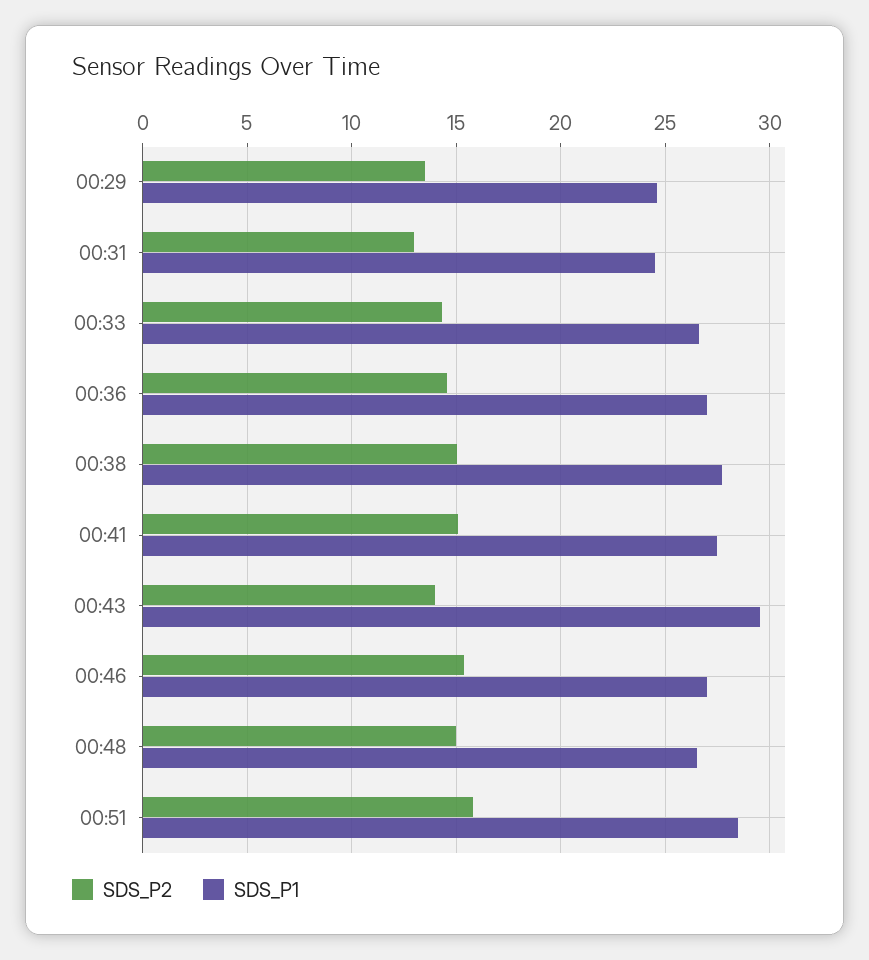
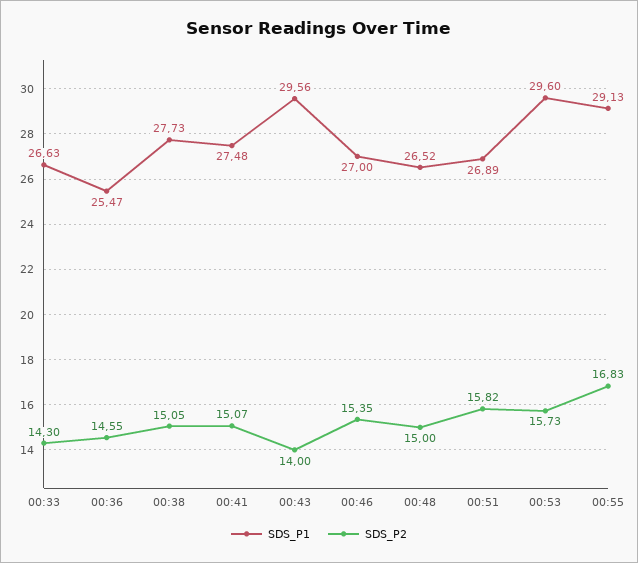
SDS_P2, 00:29: 13.5 -> none
SDS_P1, 00:29: 24.5 -> none
SDS_P2, 00:31: 13 -> none
SDS_P1, 00:31: 24.5 -> none
SDS_P1, 00:36: 27 -> 25.47
SDS_P1, 00:51: 28.5 -> 26.89
SDS_P1, 00:53: none -> 29.6
SDS_P2, 00:53: none -> 15.73
SDS_P1, 00:55: none -> 29.13
SDS_P2, 00:55: none -> 16.83

